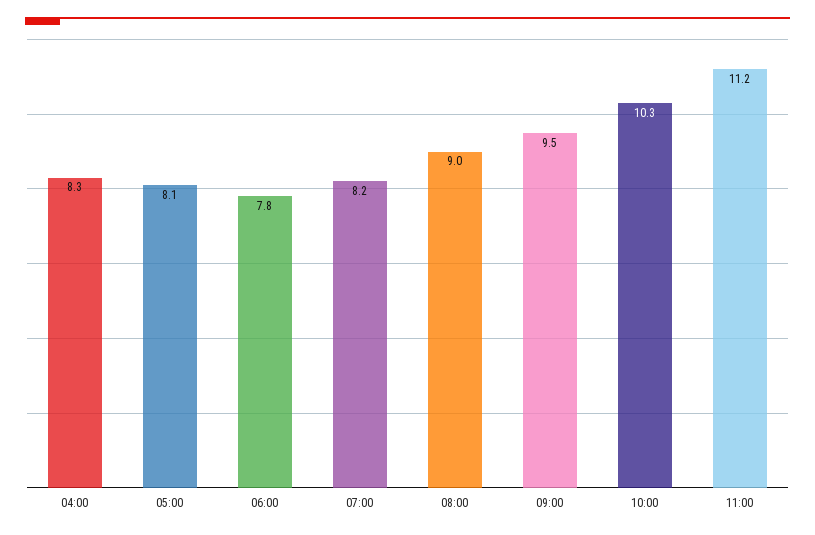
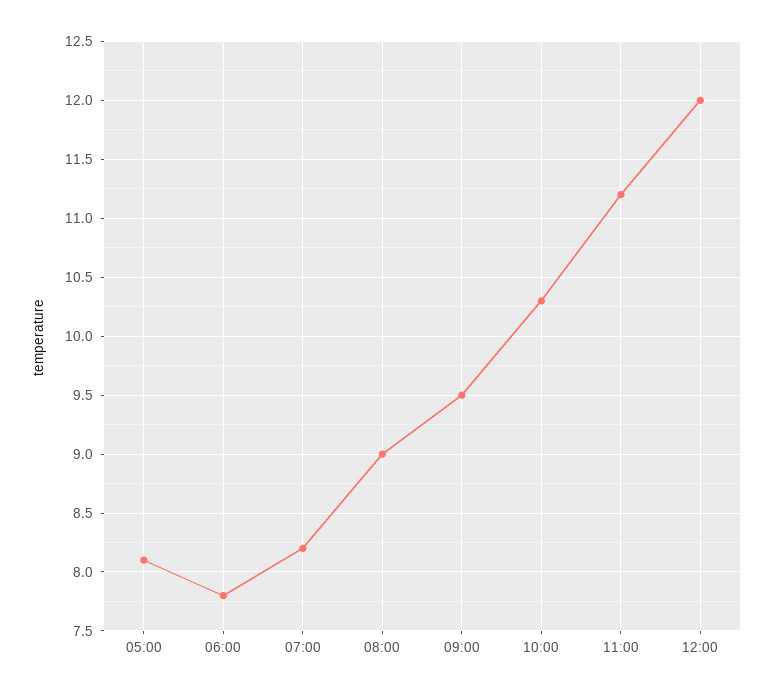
04:00: 8.3 -> none
12:00: none -> 12

